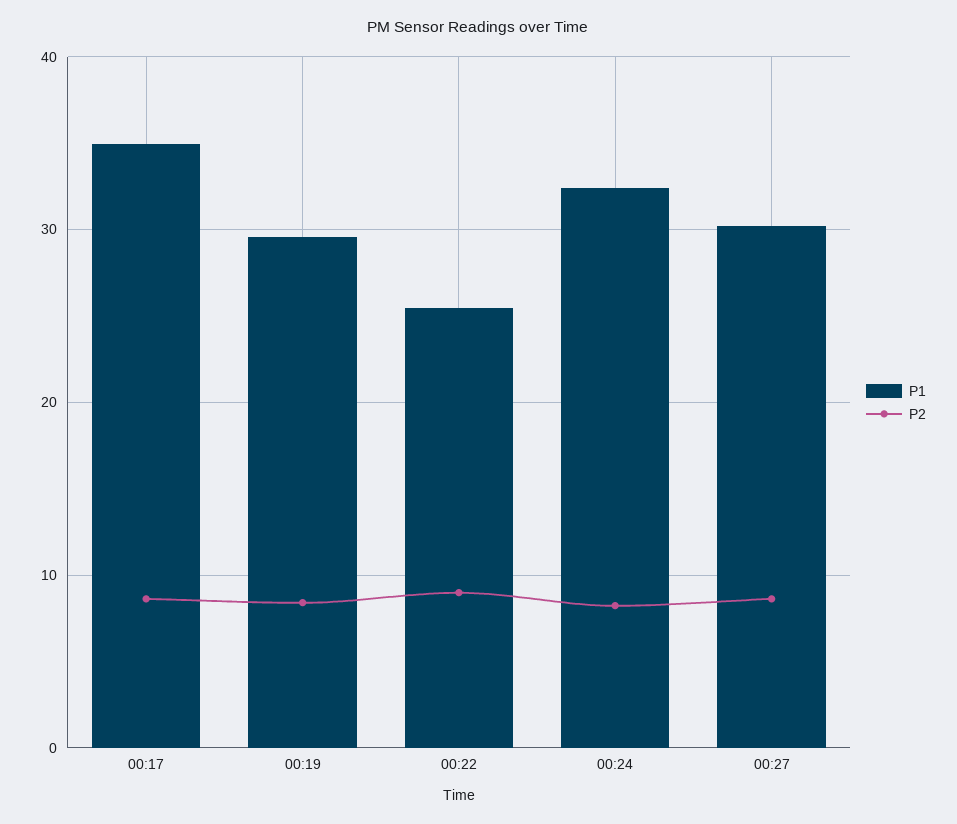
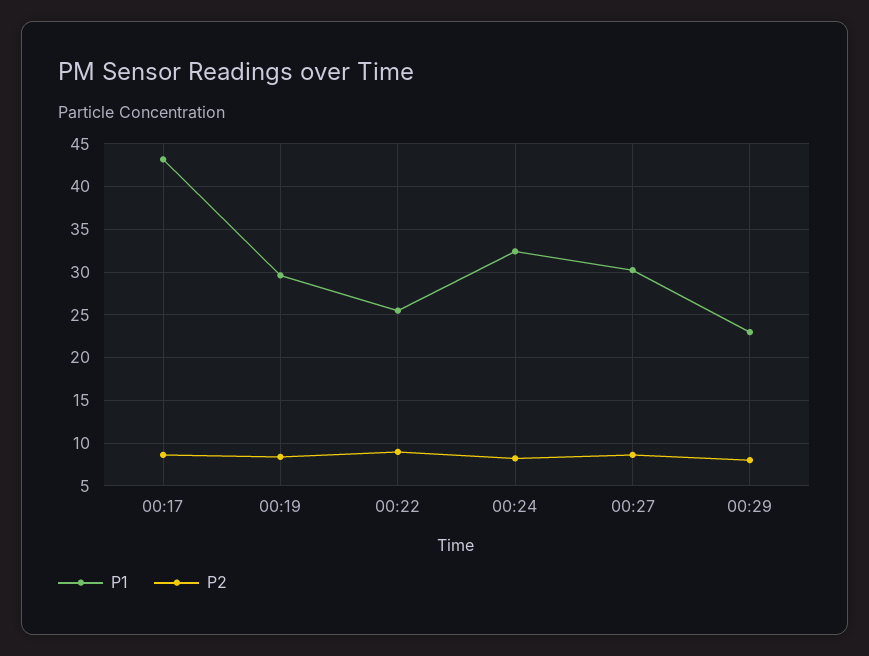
P1, 00:17: 35 -> 43
P1, 00:29: none -> 23
P2, 00:29: none -> 8

